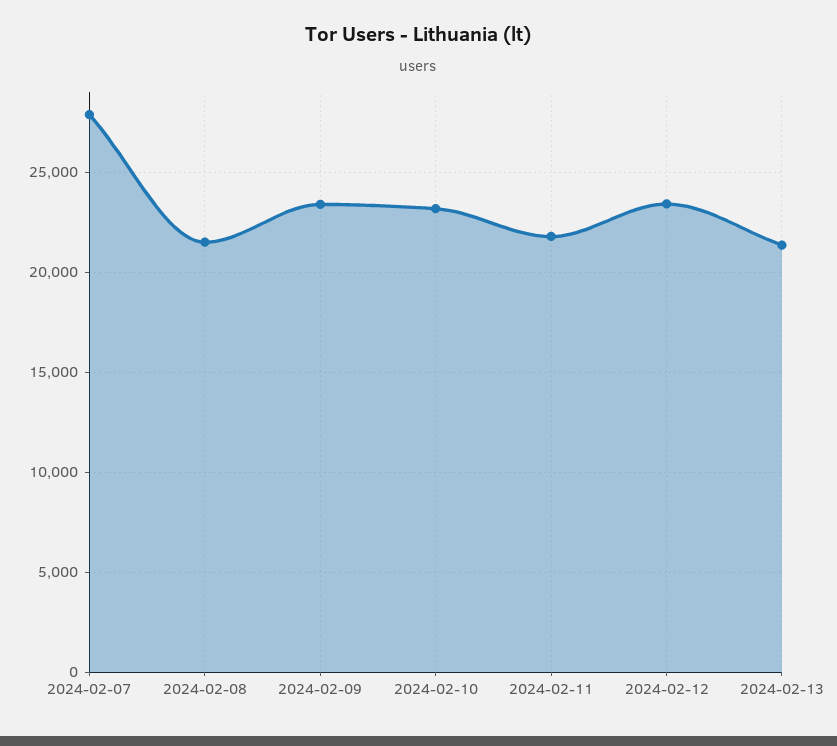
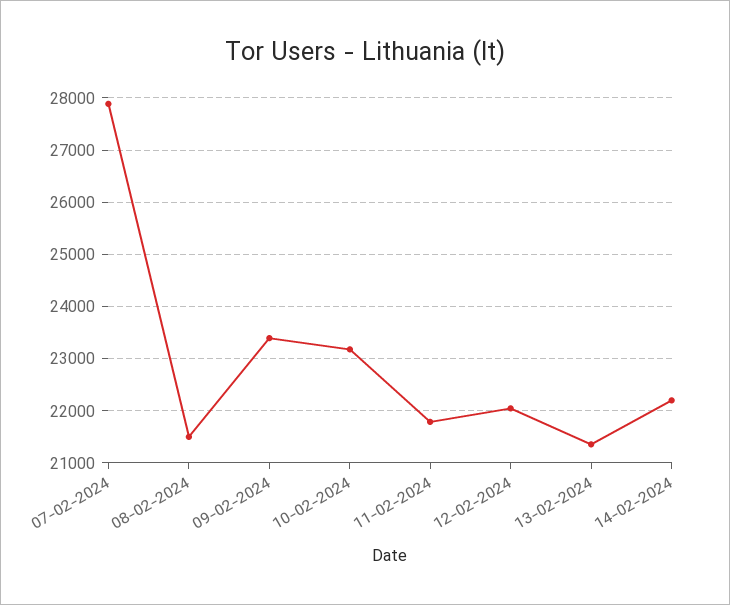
2024-02-12: 23500 -> 22000
14-02-2024: none -> 22200

